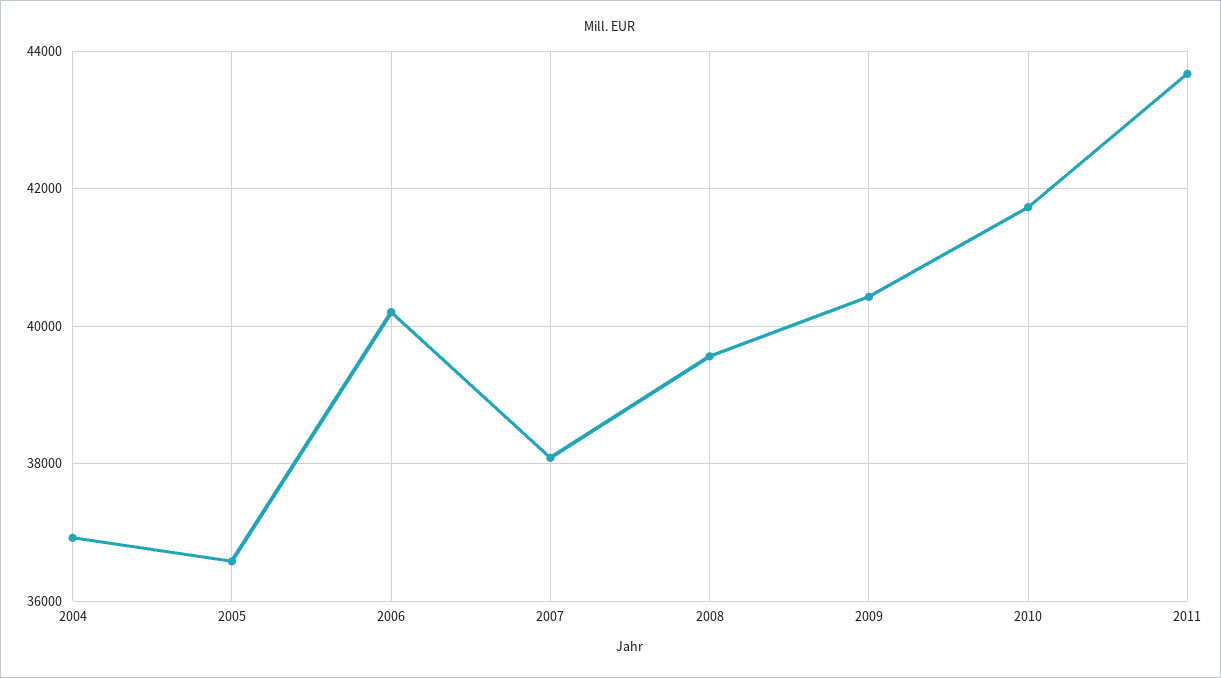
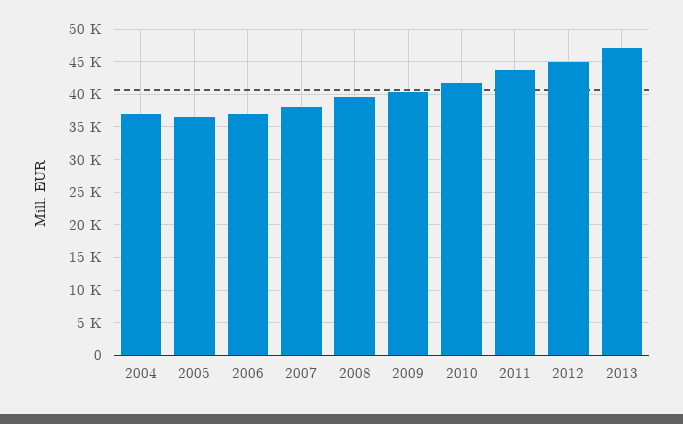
2006: 40200 -> 37000
2012: none -> 45000
2013: none -> 47000

